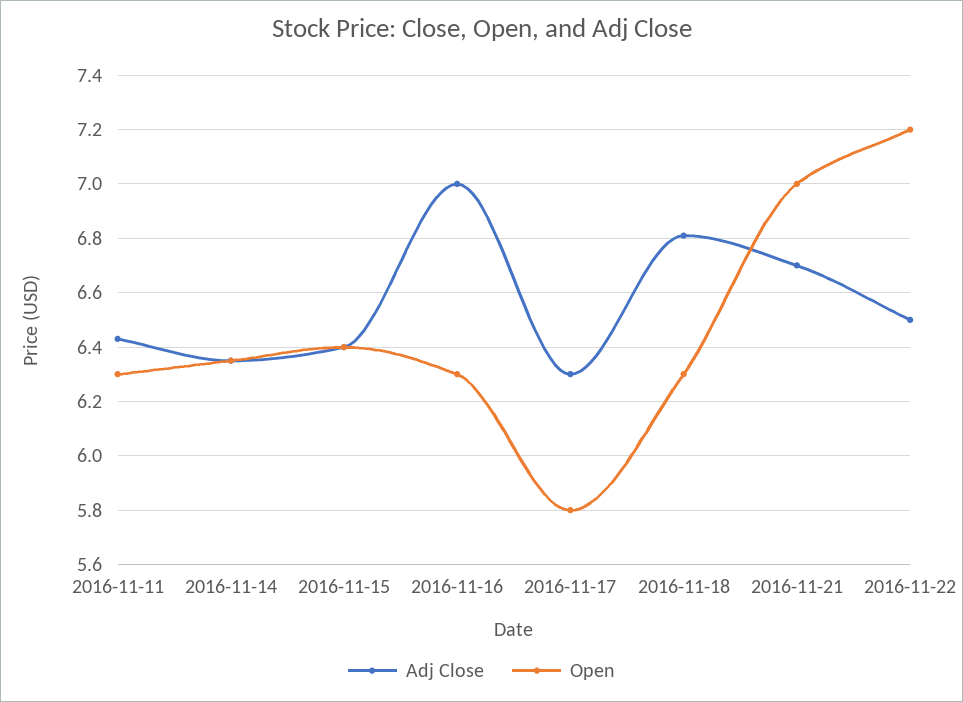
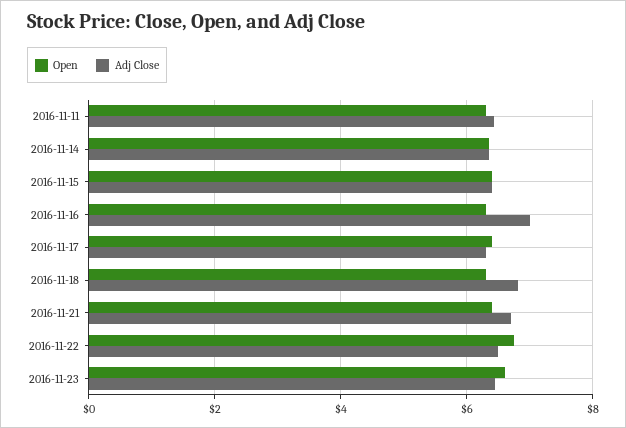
Open, 2016-11-17: 5.8 -> 6.4
Open, 2016-11-21: 7 -> 6.4
Open, 2016-11-22: 7.2 -> 6.8
Open, 2016-11-23: none -> 6.6
Adj Close, 2016-11-23: none -> 6.4

